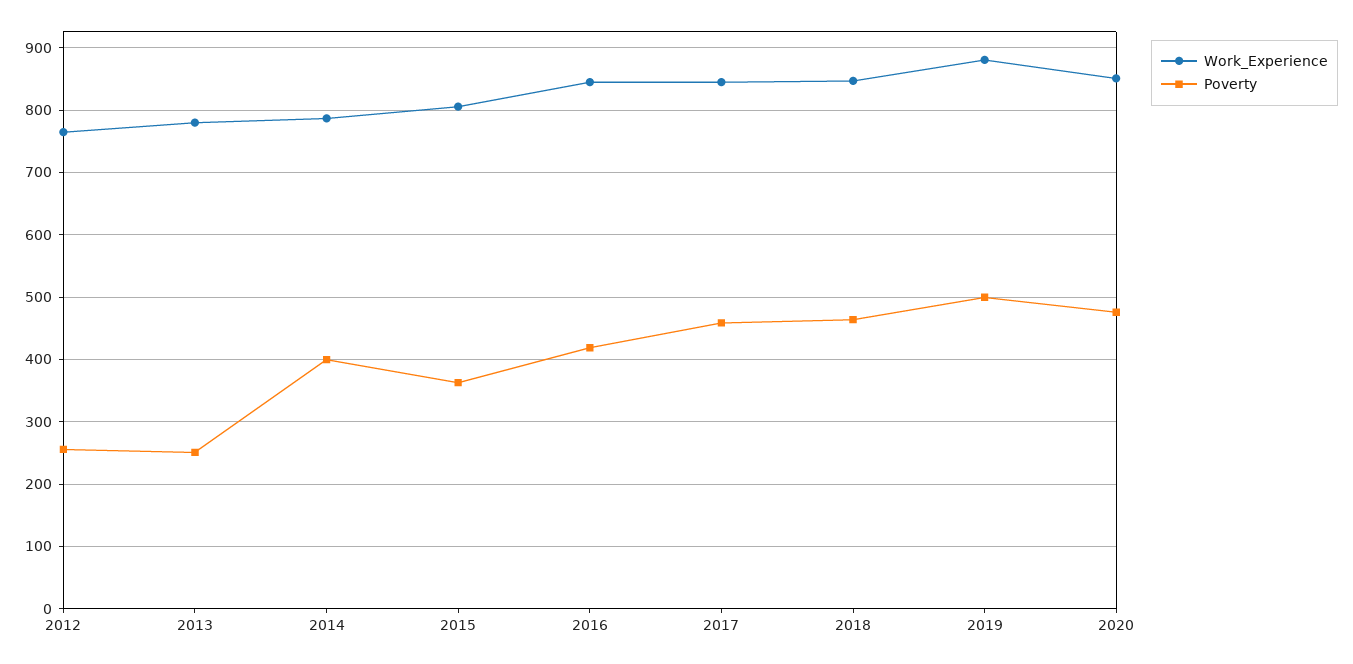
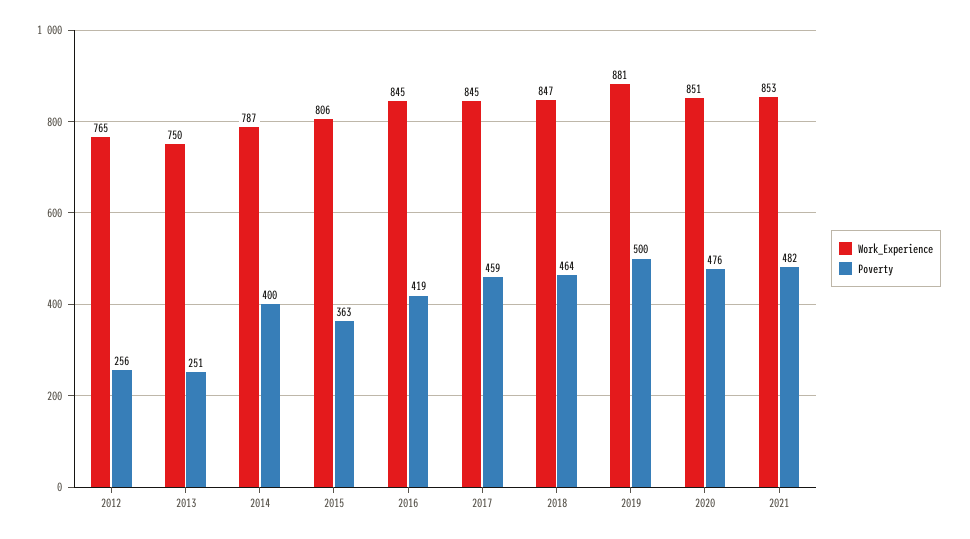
Work_Experience, 2013: 780 -> 750
Work_Experience, 2021: none -> 853
Poverty, 2021: none -> 482

